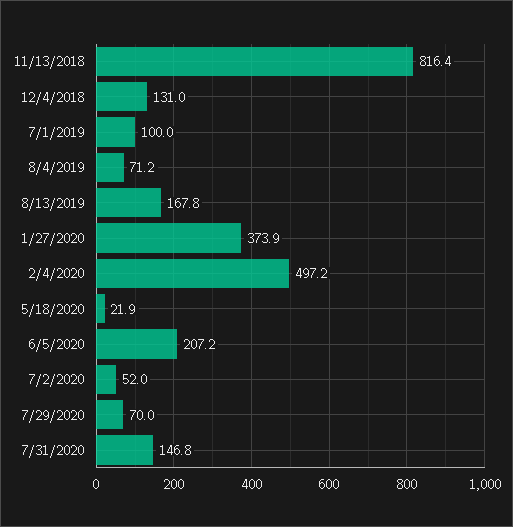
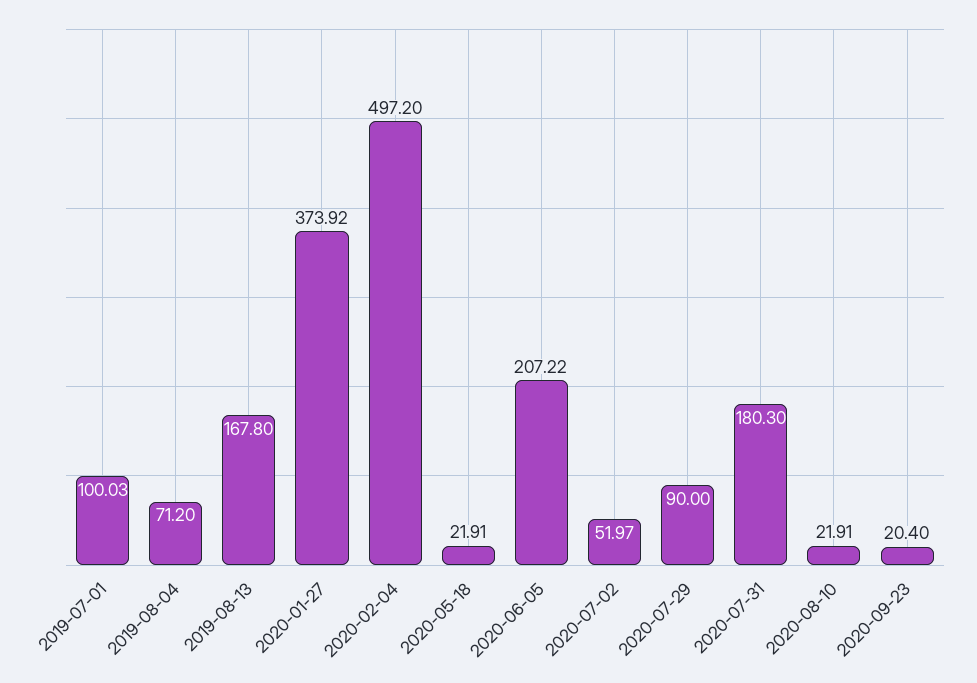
11/13/2018: 816.4 -> none
12/4/2018: 131 -> none
7/29/2020: 70 -> 90
7/31/2020: 146.8 -> 180.3
2020-08-10: none -> 21.91
2020-09-23: none -> 20.4

